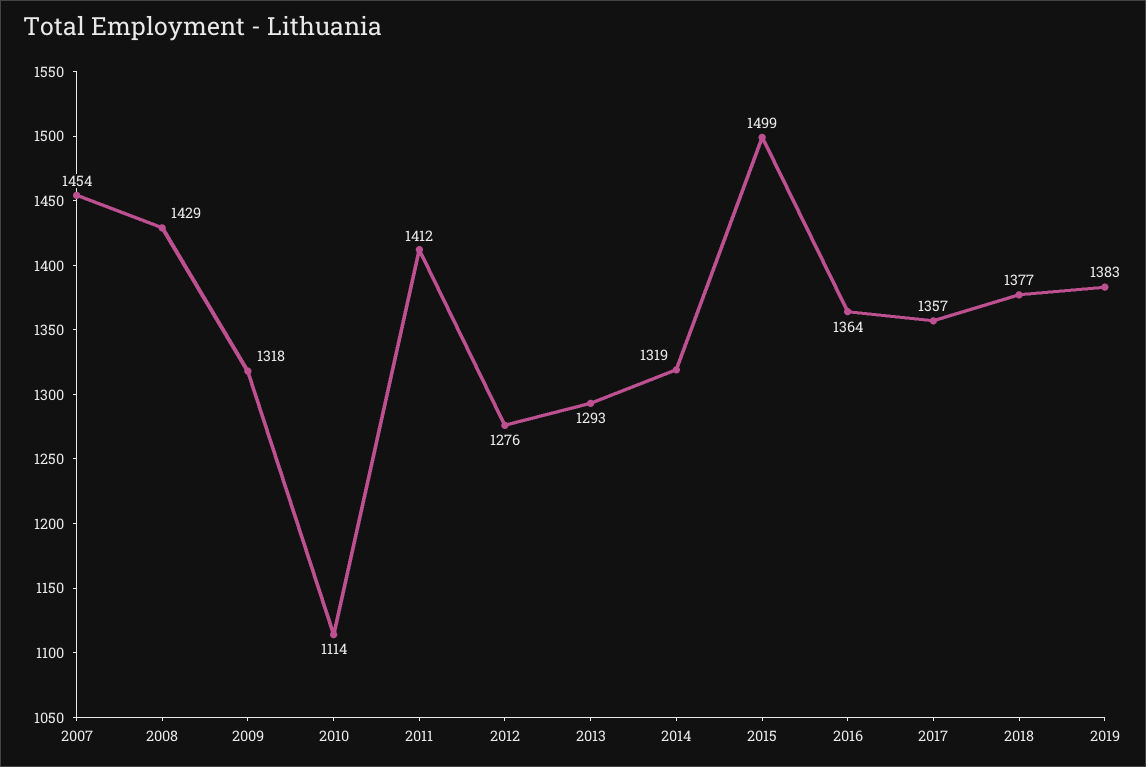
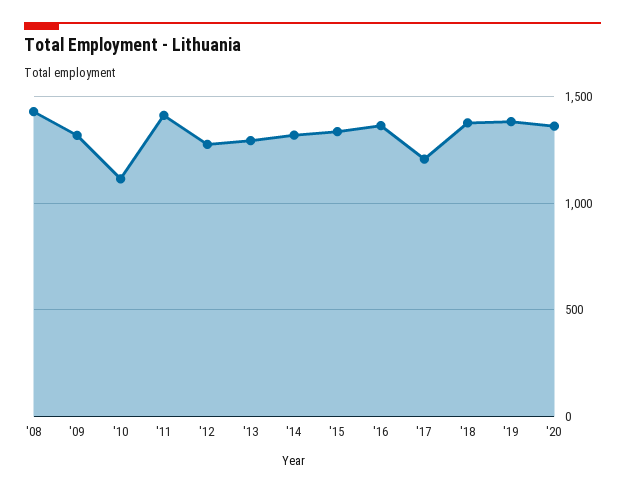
2007: 1454 -> none
2015: 1499 -> 1350
2017: 1357 -> 1200
'20: none -> 1350

